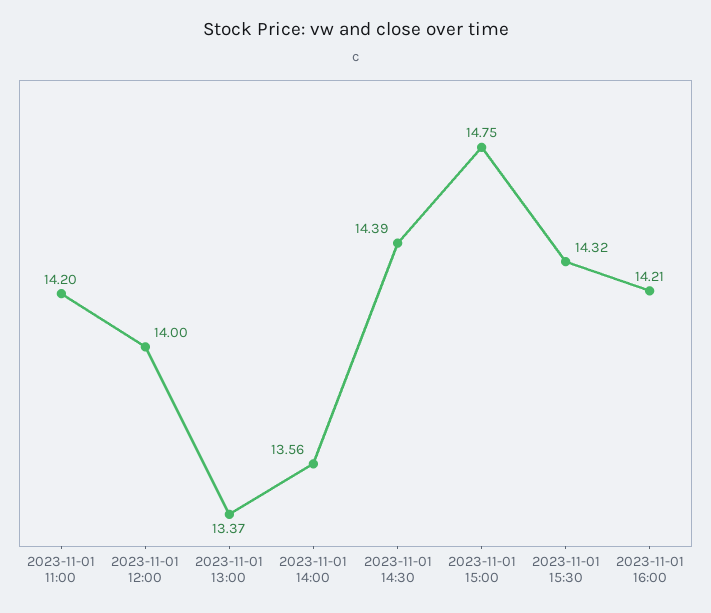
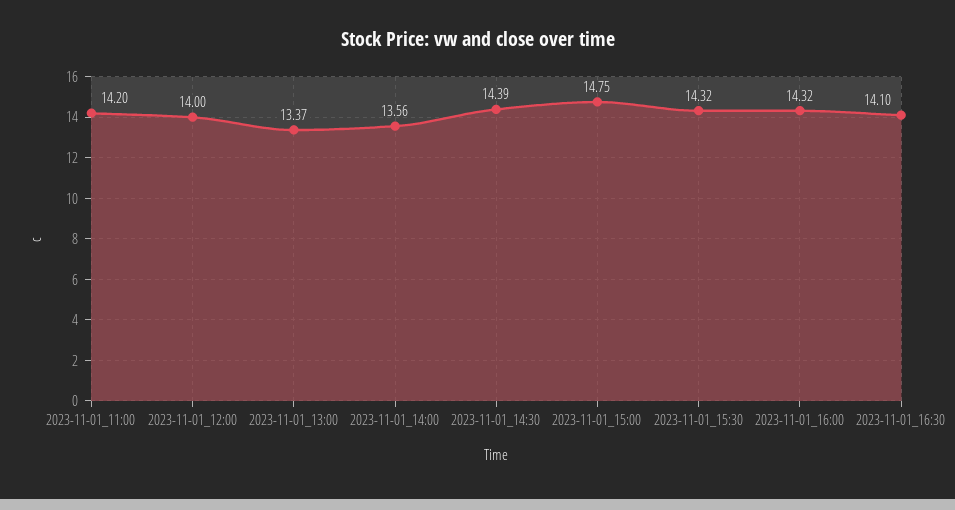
2023-11-01 16:00: 14.21 -> 14.32
2023-11-01_16:30: none -> 14.1

